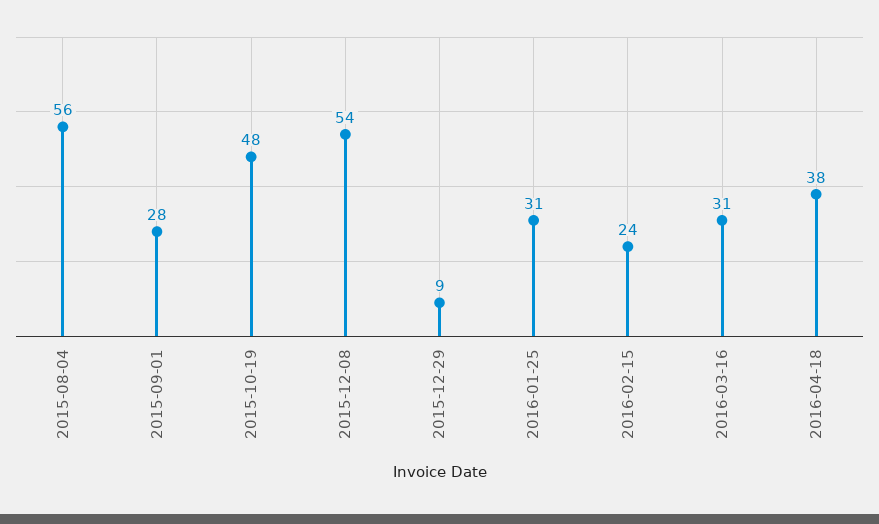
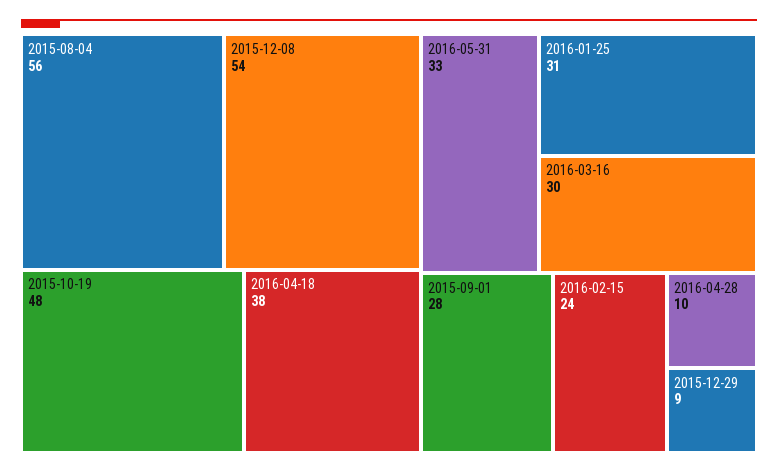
2016-03-16: 31 -> 30
2016-05-31: none -> 33
2016-04-28: none -> 10

